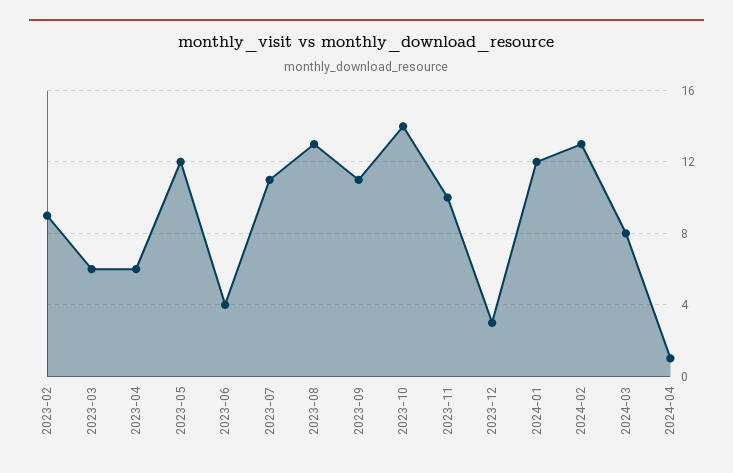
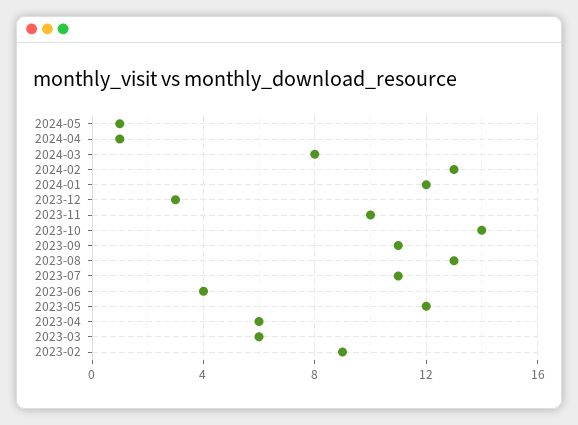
2024-05: none -> 1

